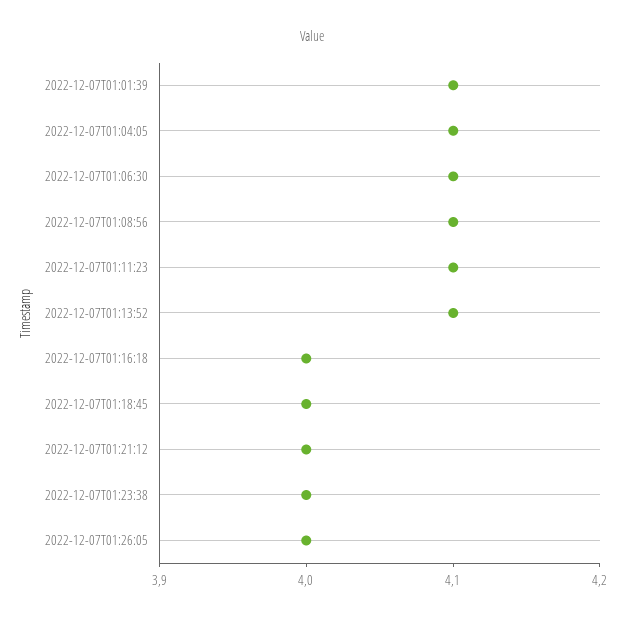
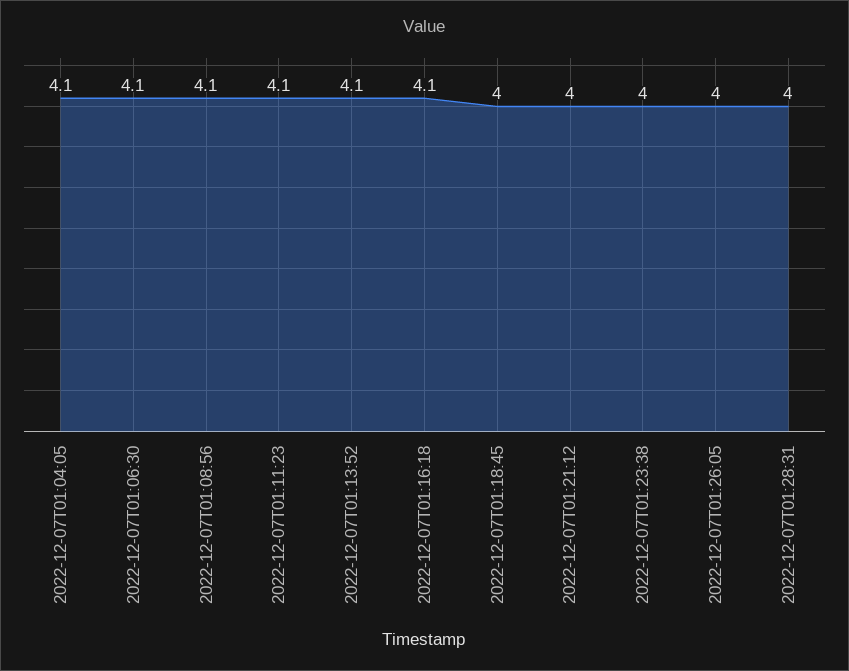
2022-12-07T01:01:39: 4.1 -> none
2022-12-07T01:16:18: 4 -> 4.1
2022-12-07T01:28:31: none -> 4

